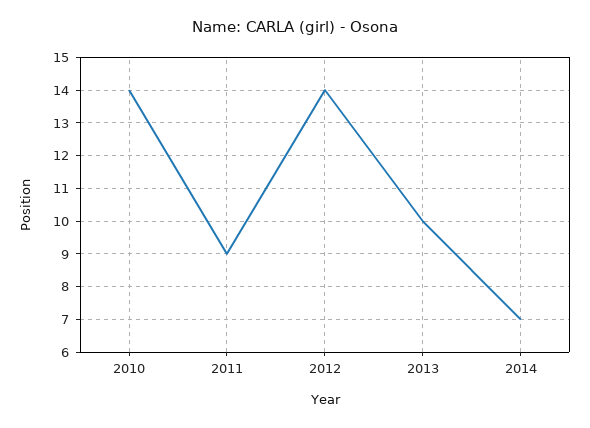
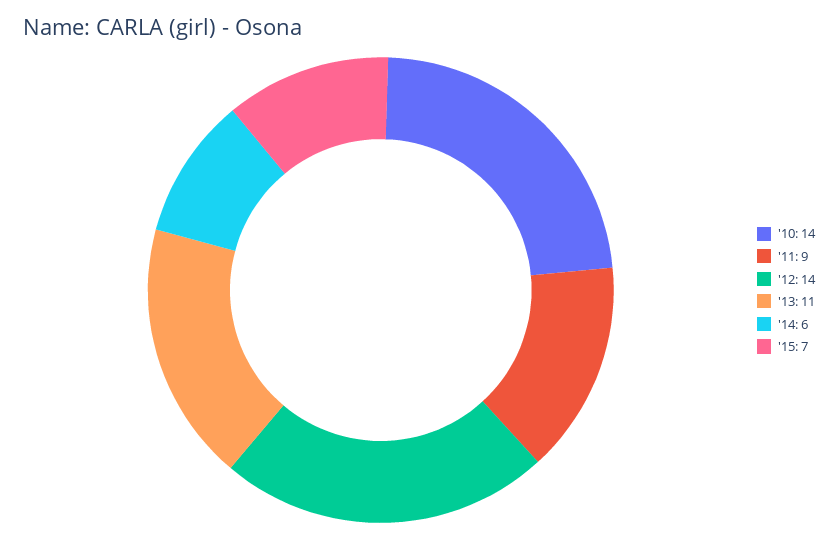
2013: 10 -> 11
2014: 7 -> 6
'15: none -> 7

